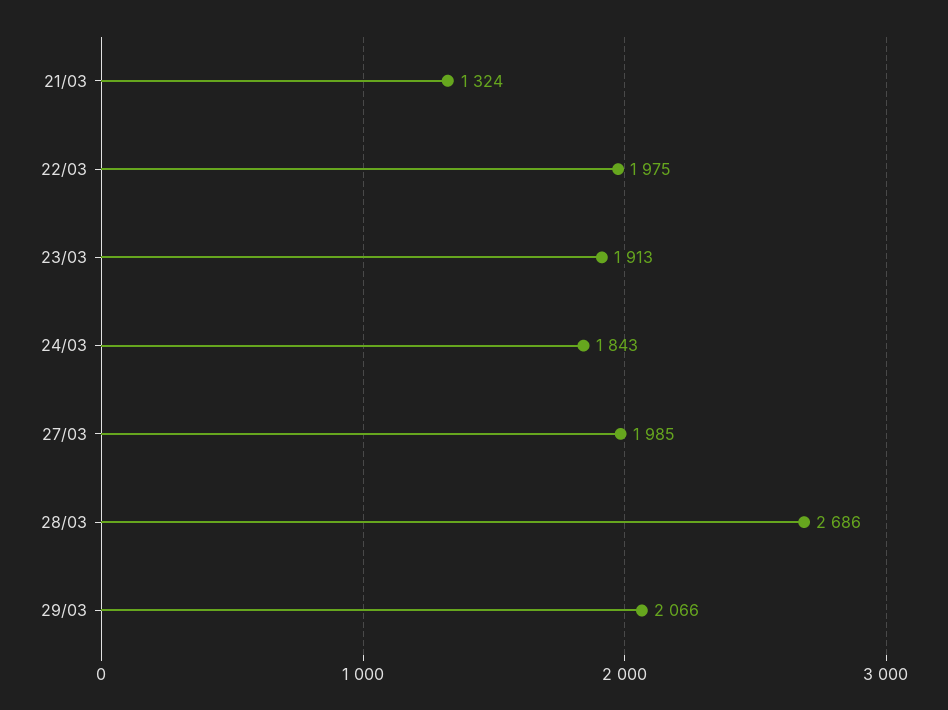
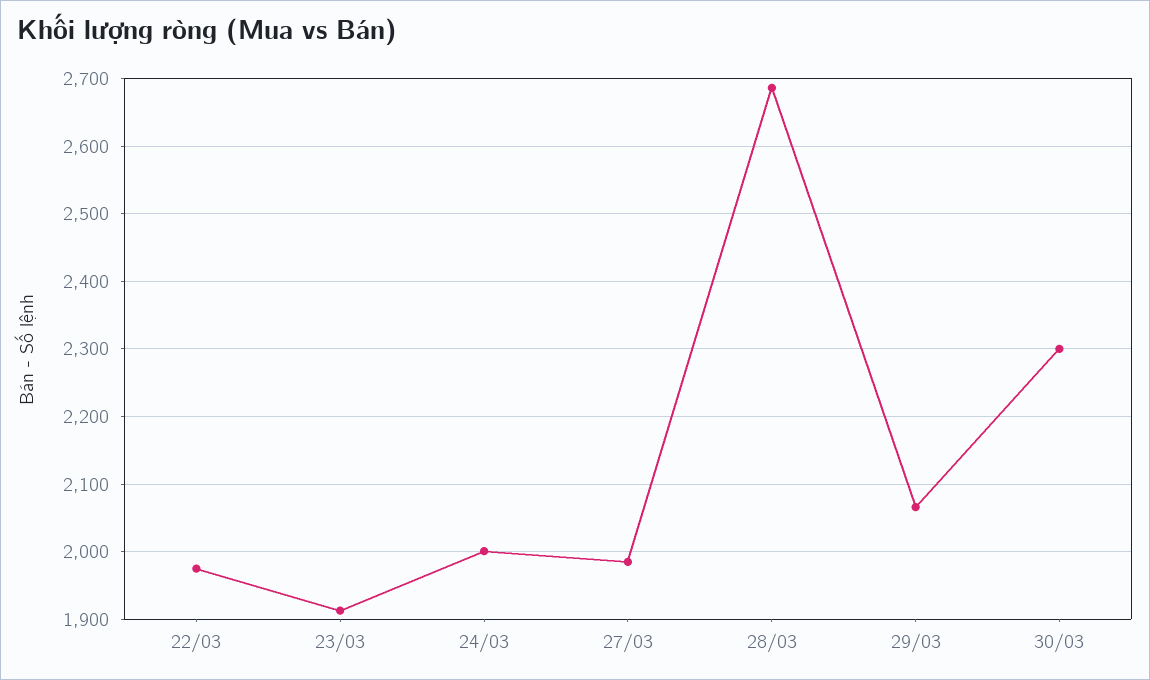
21/03: 1324 -> none
24/03: 1843 -> 2000
30/03: none -> 2300

